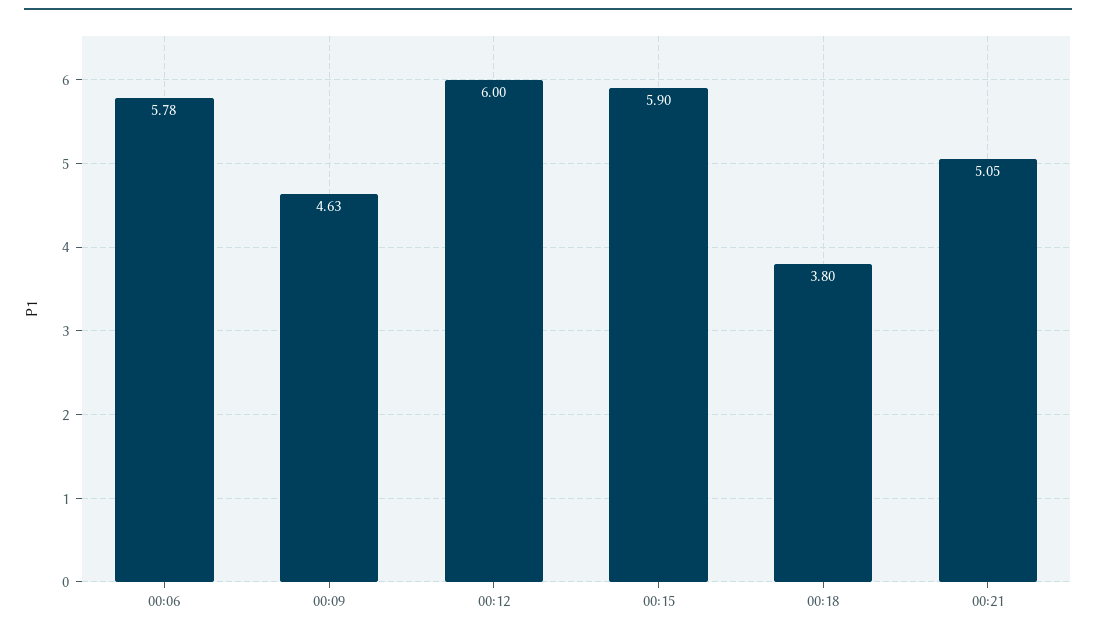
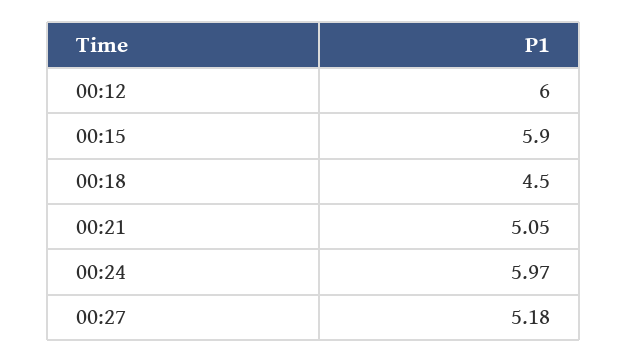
00:06: 5.78 -> none
00:09: 4.63 -> none
00:18: 3.8 -> 4.5
00:24: none -> 5.97
00:27: none -> 5.18

